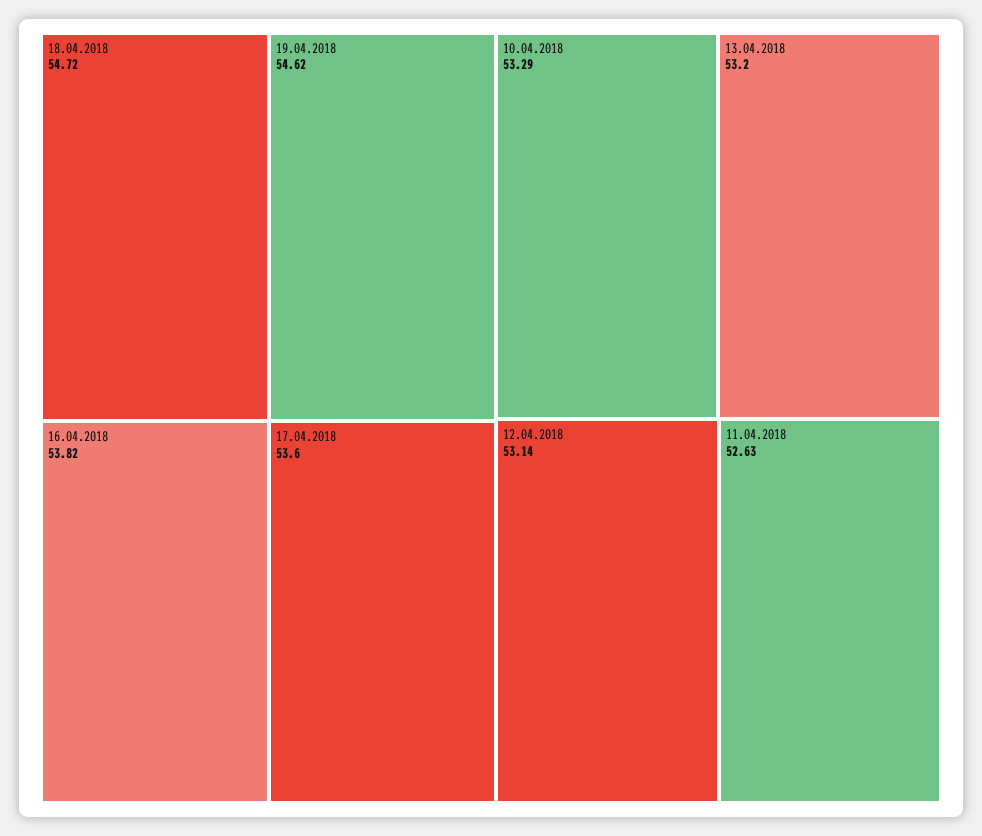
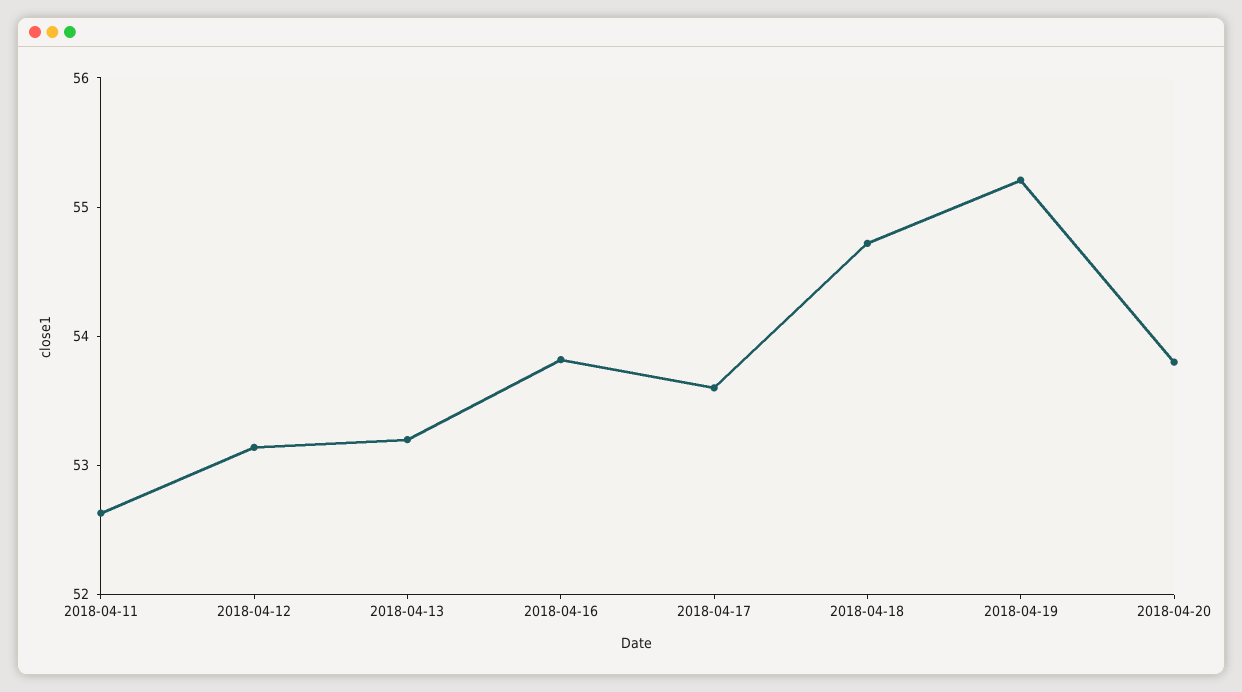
19.04.2018: 54.62 -> 55.2
10.04.2018: 53.29 -> none
2018-04-20: none -> 53.8

